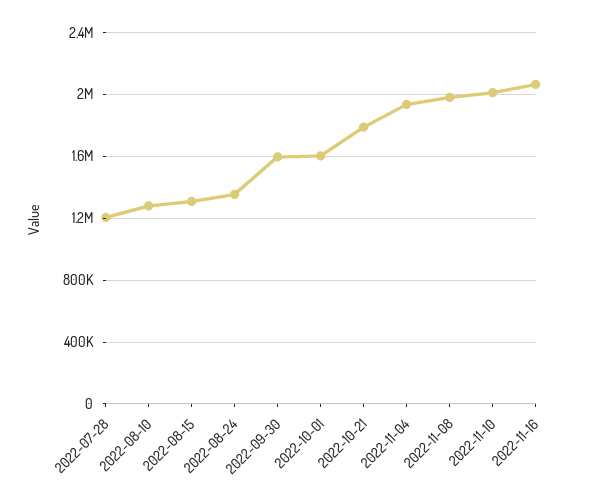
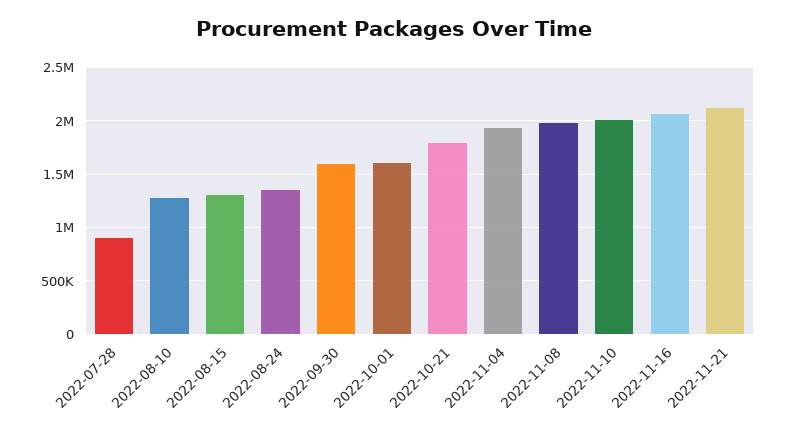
2022-07-28: 1200000 -> 900000
2022-11-21: none -> 2100000

